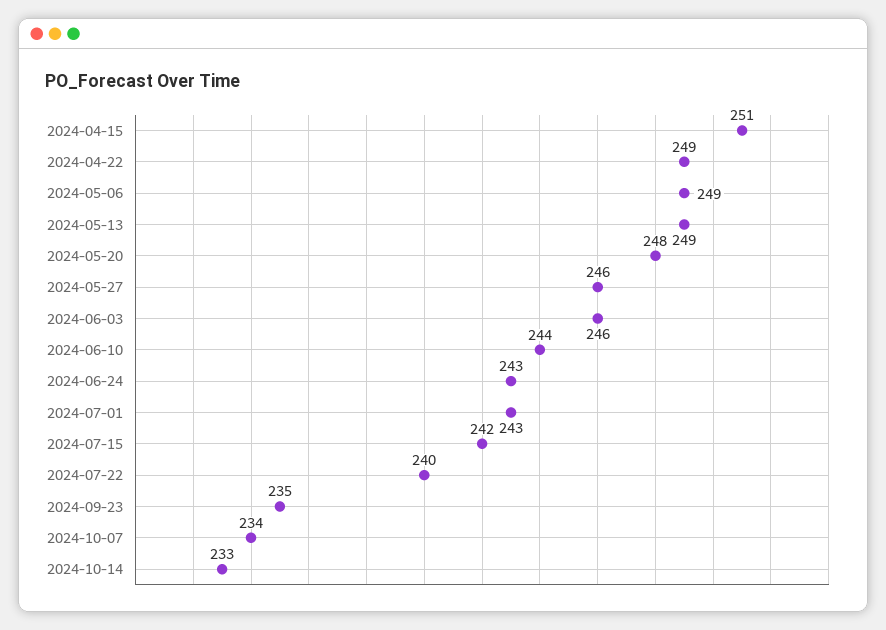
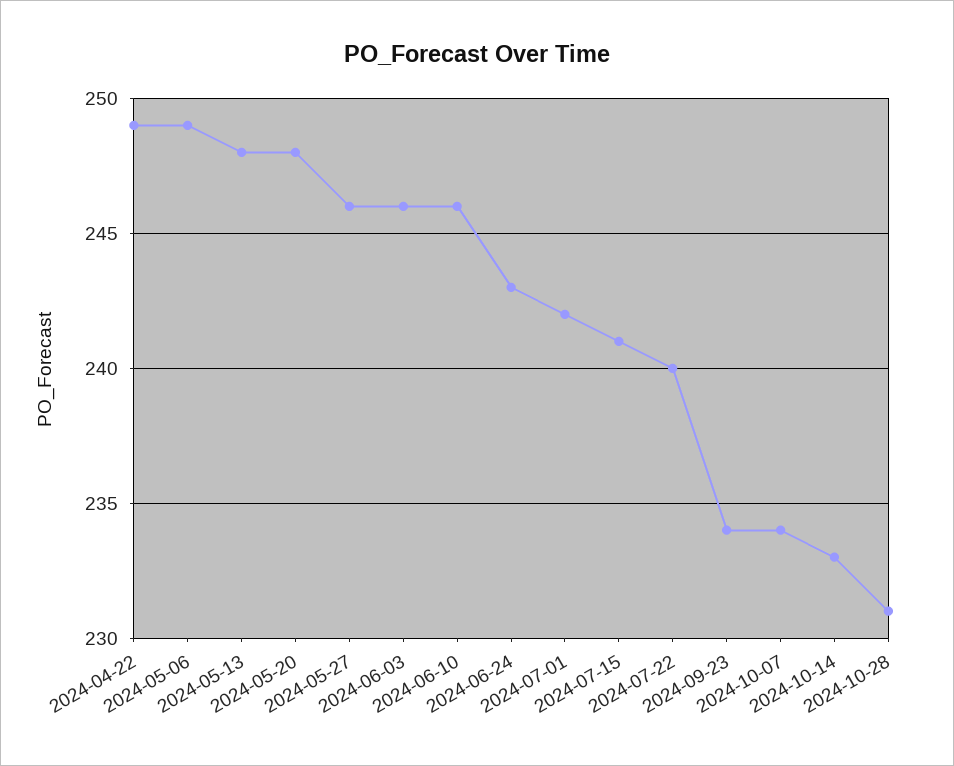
2024-04-15: 251 -> none
2024-05-13: 249 -> 248
2024-06-10: 244 -> 246
2024-07-01: 243 -> 242
2024-07-15: 242 -> 241
2024-09-23: 235 -> 234
2024-10-28: none -> 231

